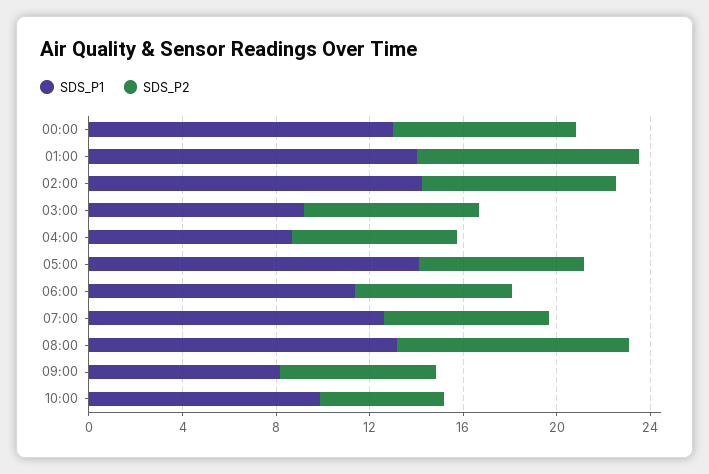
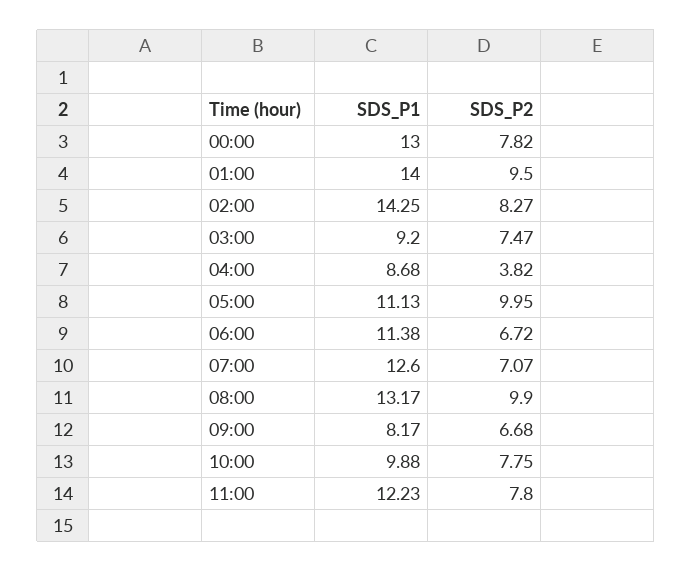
SDS_P2, 04:00: 7 -> 3.82
SDS_P1, 05:00: 14 -> 11.13
SDS_P2, 05:00: 7 -> 9.95
SDS_P2, 10:00: 5 -> 7.75
SDS_P1, 11:00: none -> 12.23
SDS_P2, 11:00: none -> 7.8

